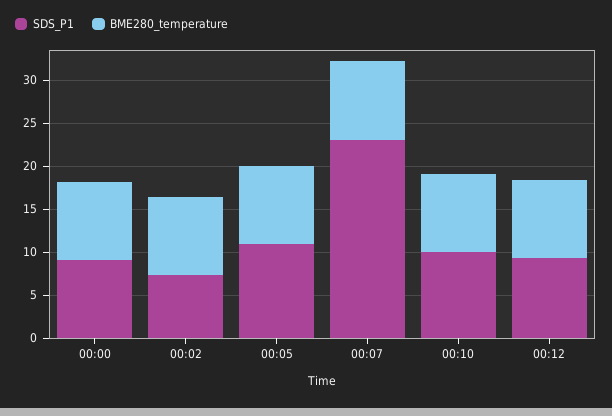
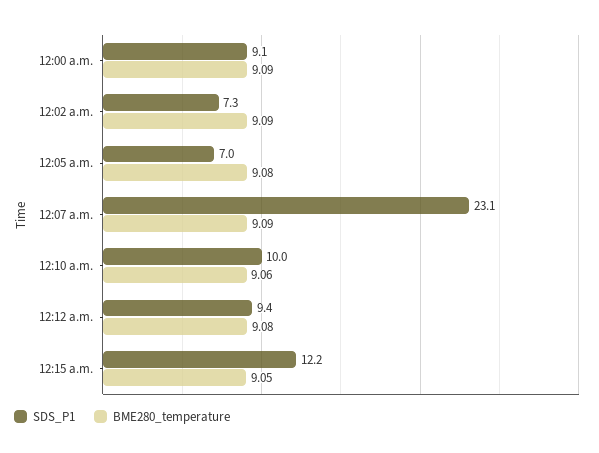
SDS_P1, 00:05: 11 -> 7
SDS_P1, 12:15 a.m.: none -> 12.2
BME280_temperature, 12:15 a.m.: none -> 9.05

